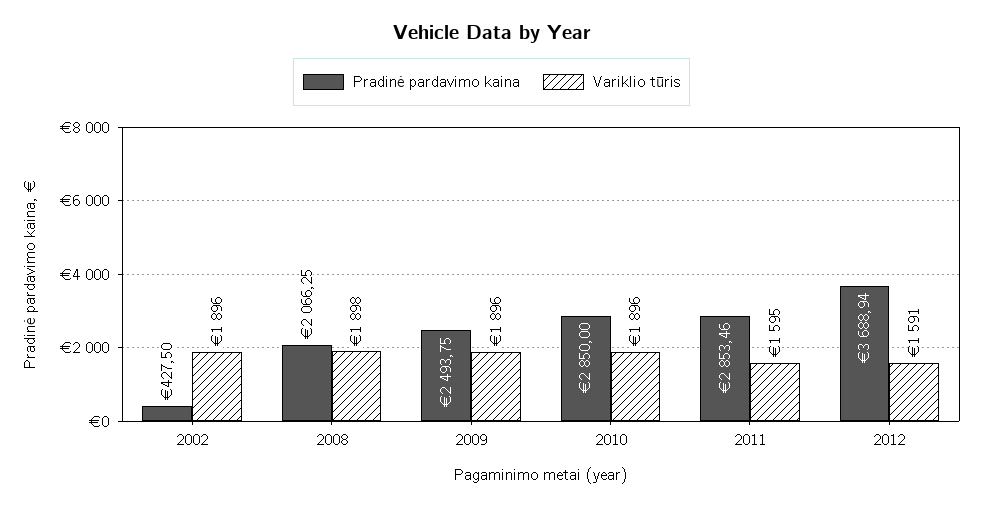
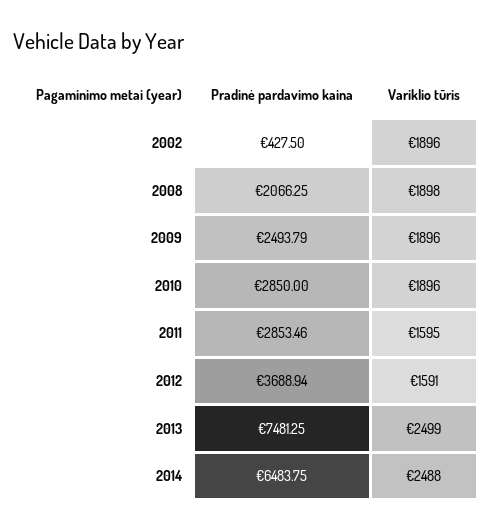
Pradinė pardavimo kaina, 2009: 2493.75 -> 2493.79
Pradinė pardavimo kaina, 2013: none -> 7481.25
Variklio tūris, 2013: none -> 2499
Pradinė pardavimo kaina, 2014: none -> 6483.75
Variklio tūris, 2014: none -> 2488

